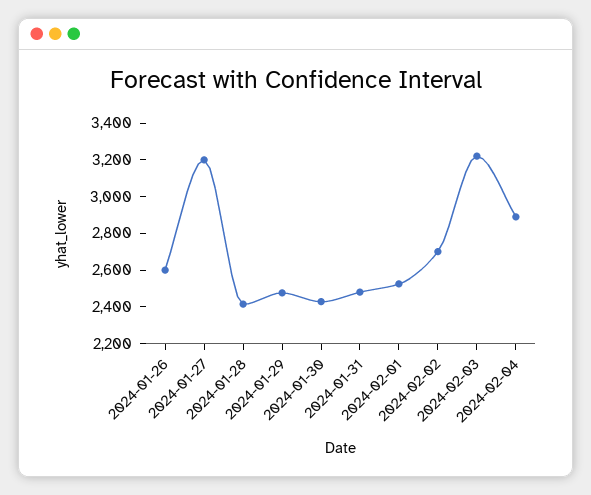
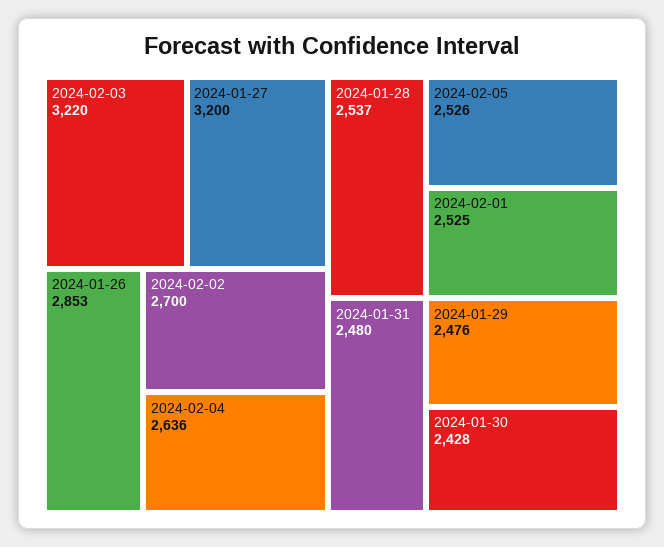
2024-01-26: 2600 -> 2853
2024-01-28: 2400 -> 2537
2024-02-04: 2900 -> 2636
2024-02-05: none -> 2526

